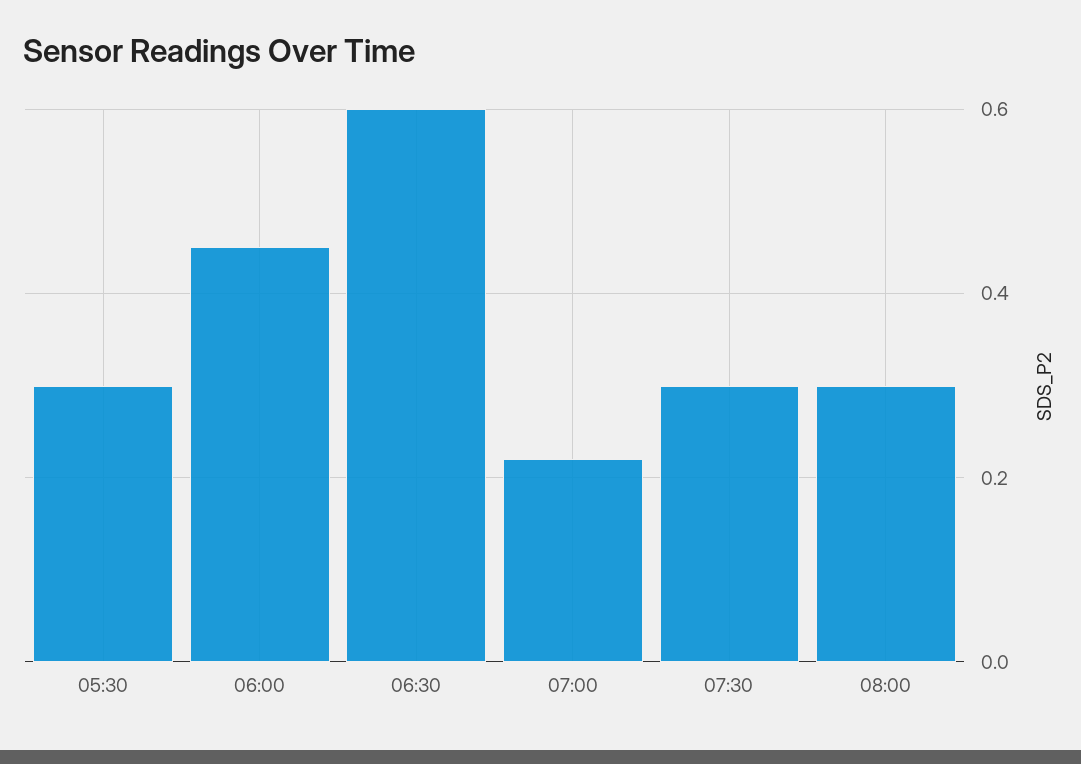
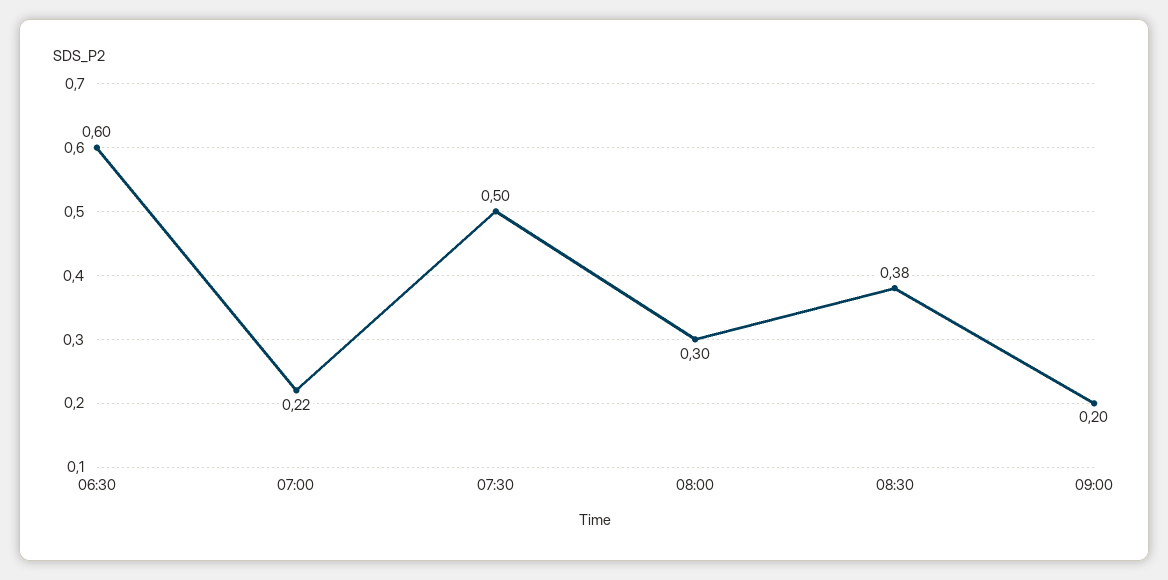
05:30: 0.3 -> none
06:00: 0.45 -> none
07:30: 0.3 -> 0.5
08:30: none -> 0.38
09:00: none -> 0.2

